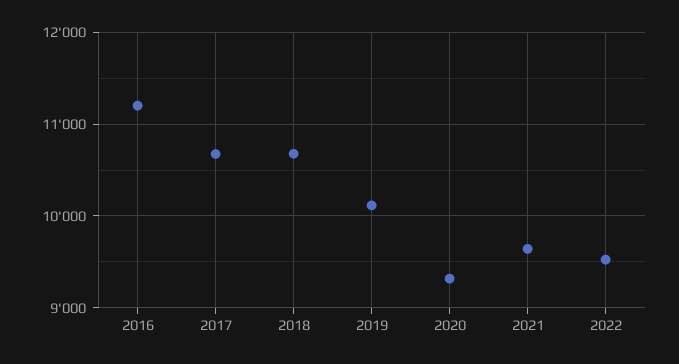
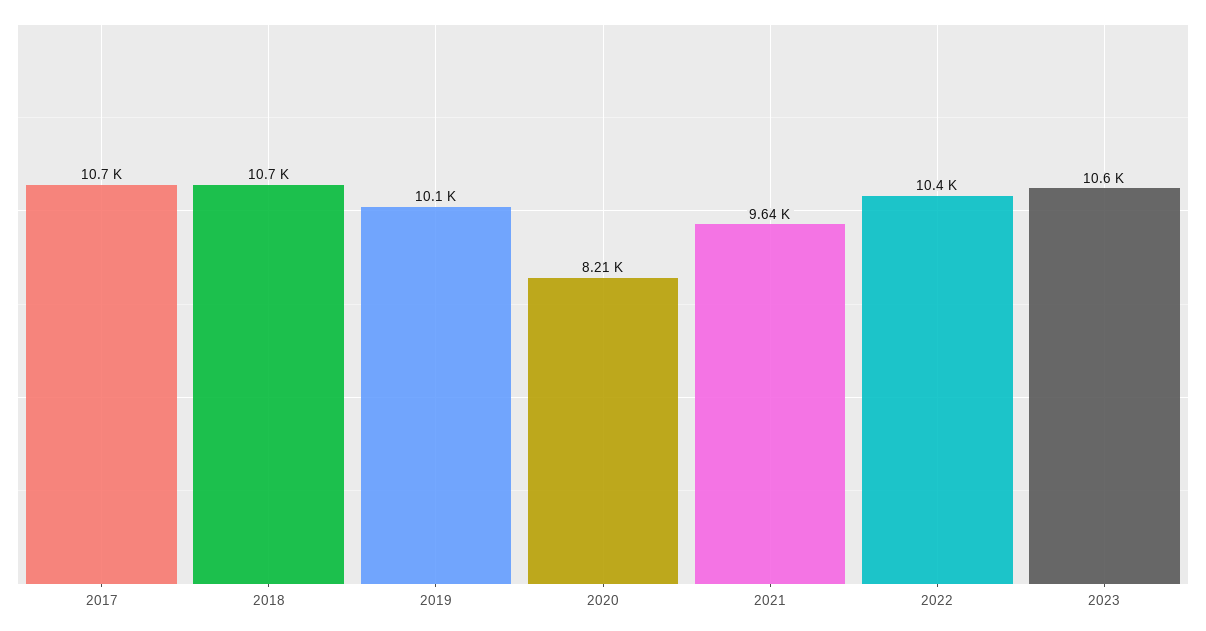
2016: 11200 -> none
2020: 9300 -> 8210
2022: 9500 -> 10400
2023: none -> 10600

